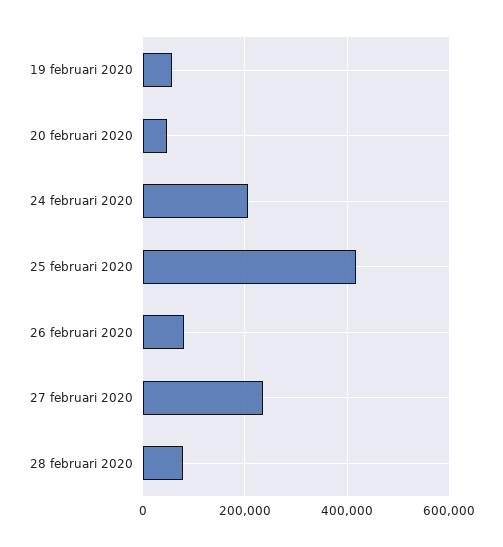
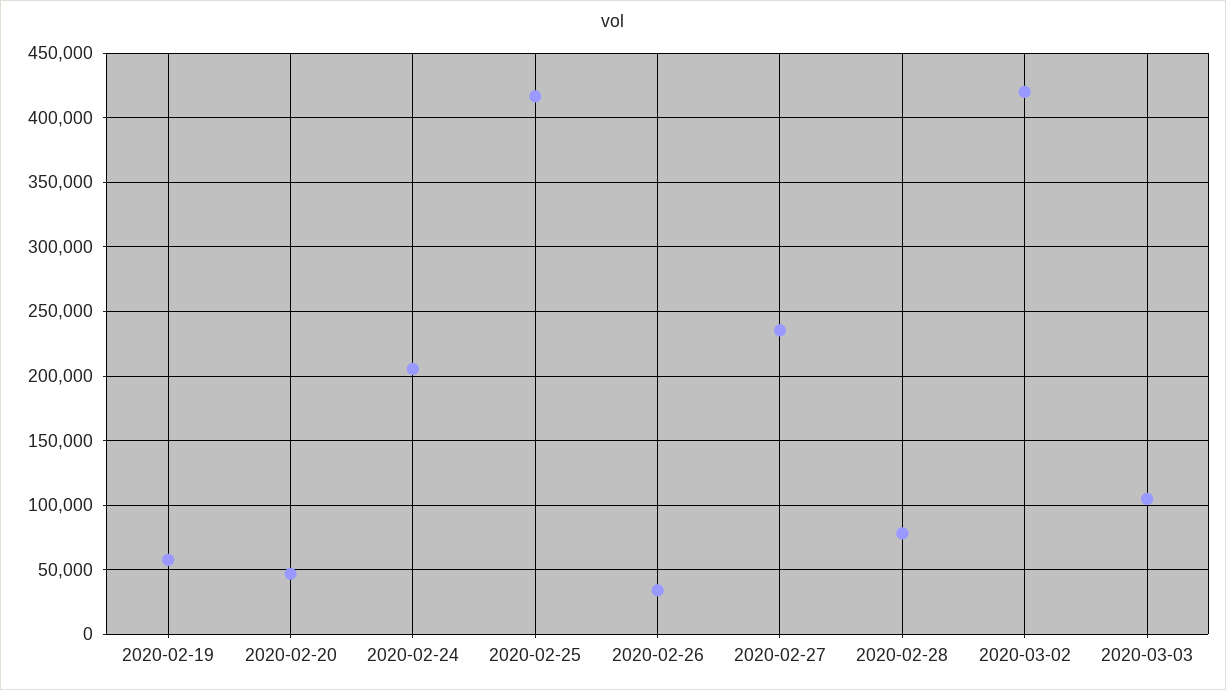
26 februari 2020: 80000 -> 35000
2020-03-02: none -> 420000
2020-03-03: none -> 105000

